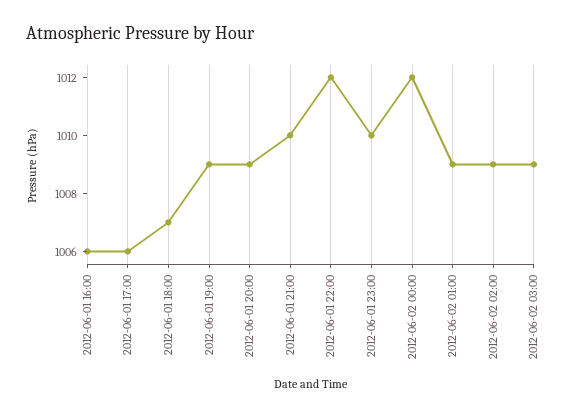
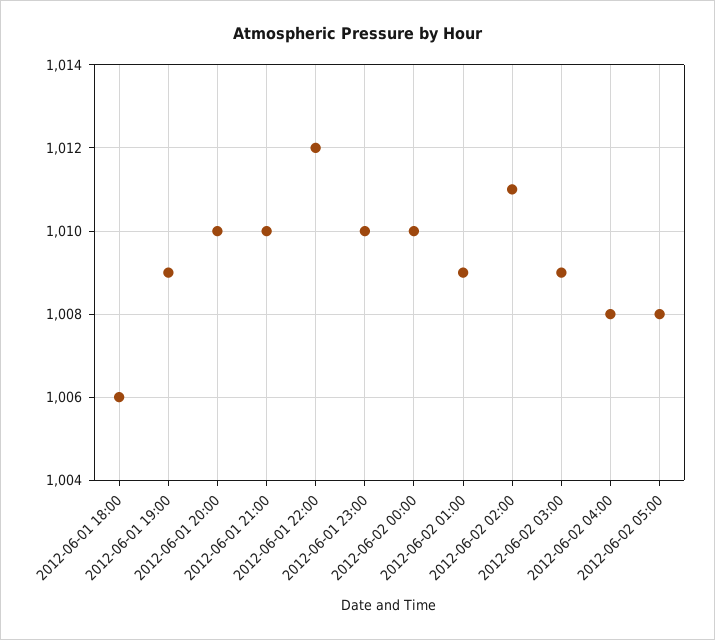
2012-06-01 16:00: 1006 -> none
2012-06-01 17:00: 1006 -> none
2012-06-01 18:00: 1007 -> 1006
2012-06-01 20:00: 1009 -> 1010
2012-06-02 00:00: 1012 -> 1010
2012-06-02 02:00: 1009 -> 1011
2012-06-02 04:00: none -> 1008
2012-06-02 05:00: none -> 1008

